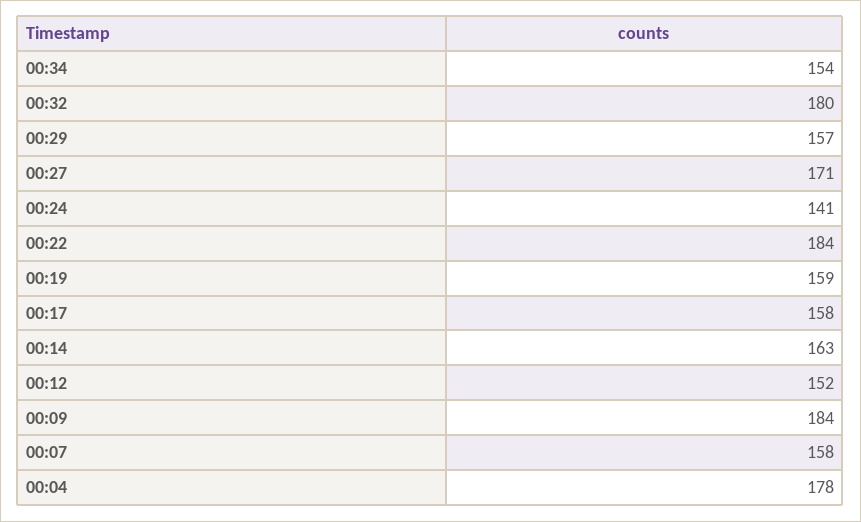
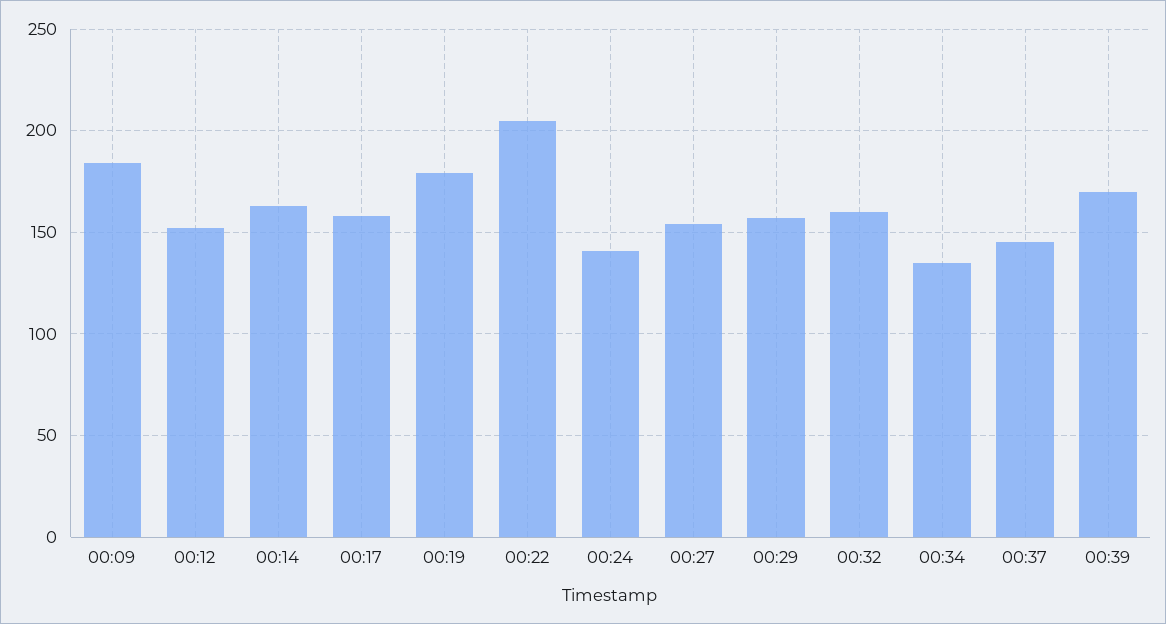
00:34: 154 -> 135
00:32: 180 -> 160
00:27: 171 -> 155
00:22: 184 -> 205
00:19: 159 -> 180
00:07: 158 -> none
00:04: 178 -> none
00:37: none -> 145
00:39: none -> 170

